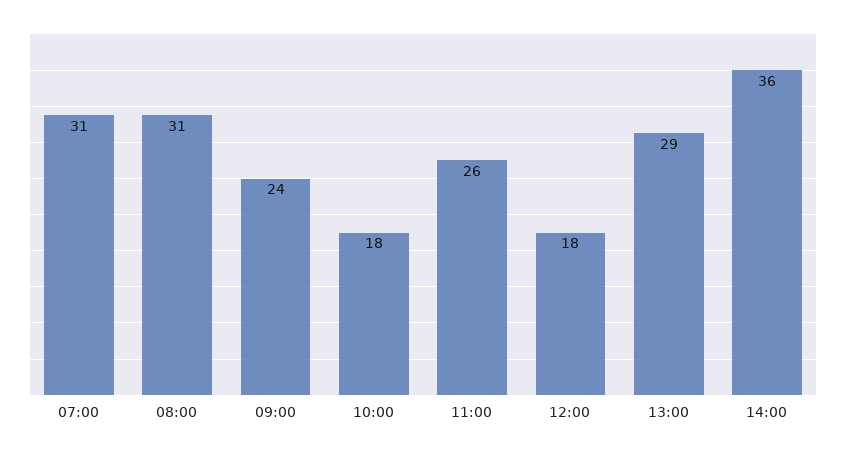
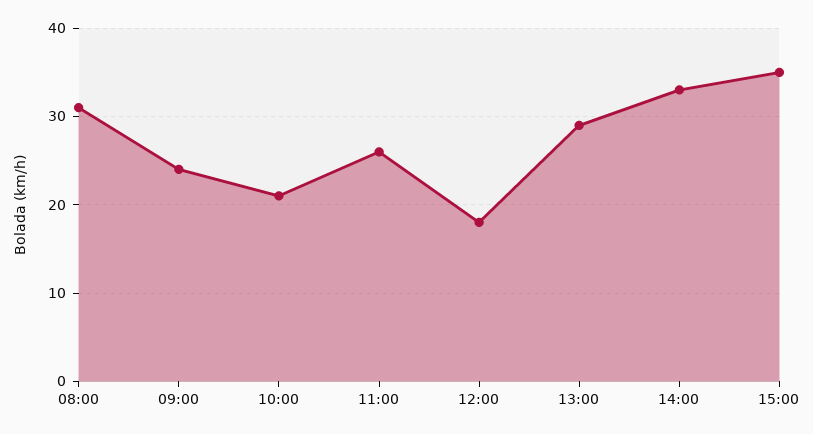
07:00: 31 -> none
10:00: 18 -> 21
14:00: 36 -> 33
15:00: none -> 35

